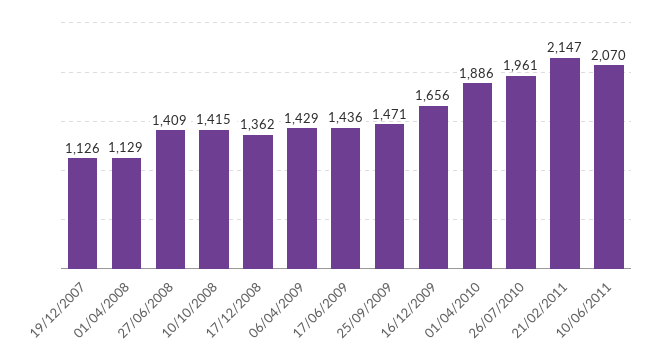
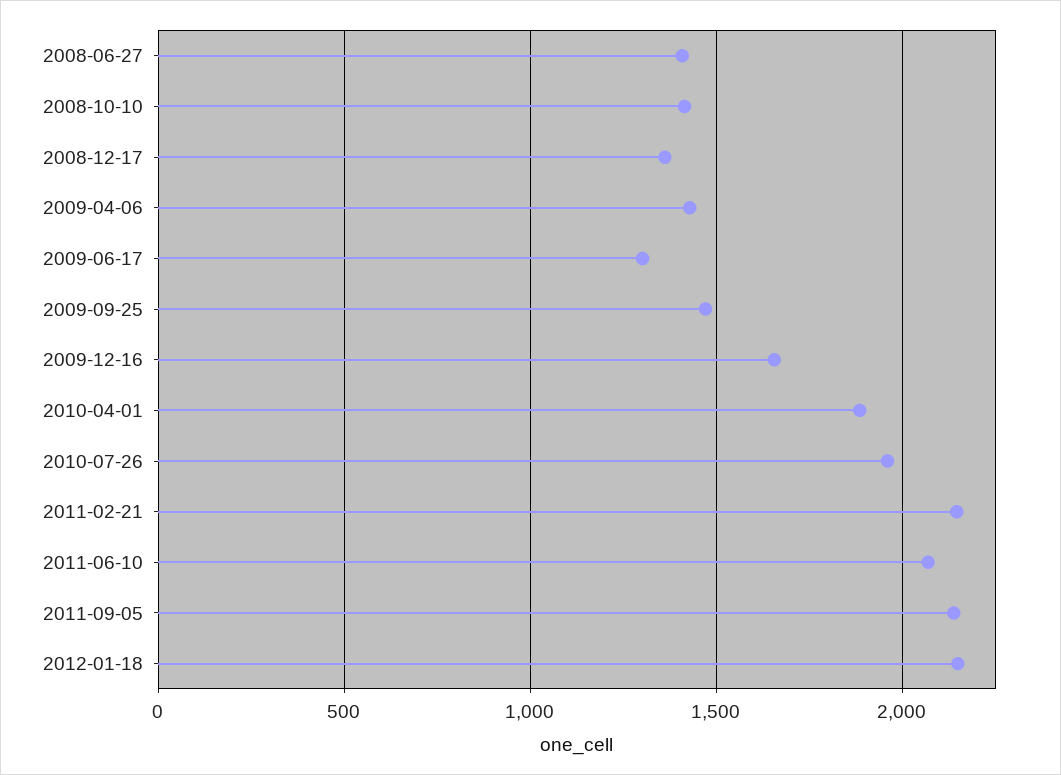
19/12/2007: 1126 -> none
01/04/2008: 1129 -> none
17/06/2009: 1436 -> 1300
2011-09-05: none -> 2150
2012-01-18: none -> 2150

